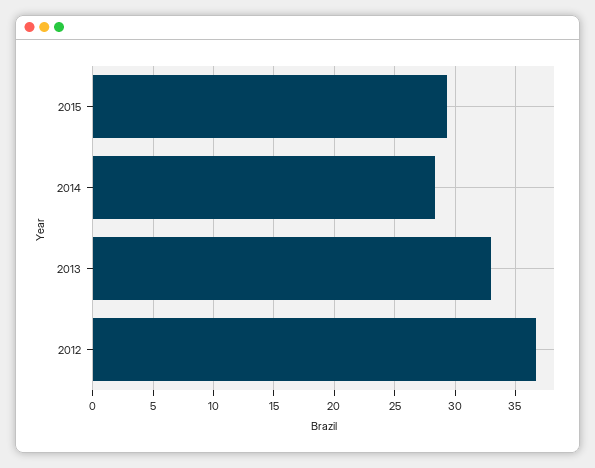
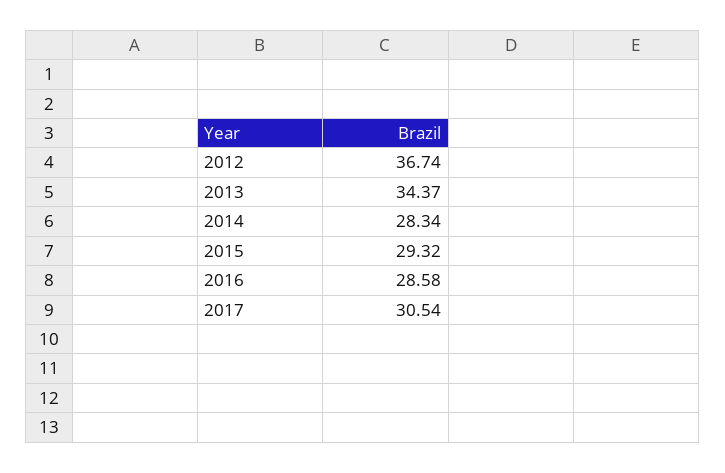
2013: 33 -> 34.37
2016: none -> 28.58
2017: none -> 30.54

